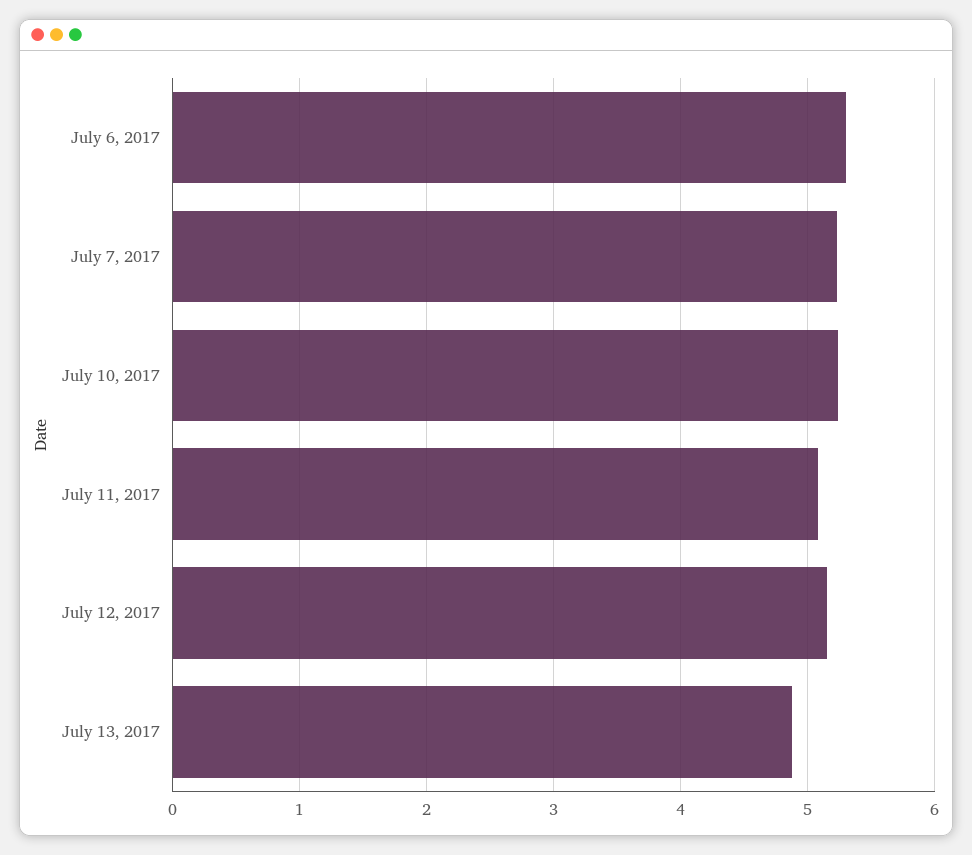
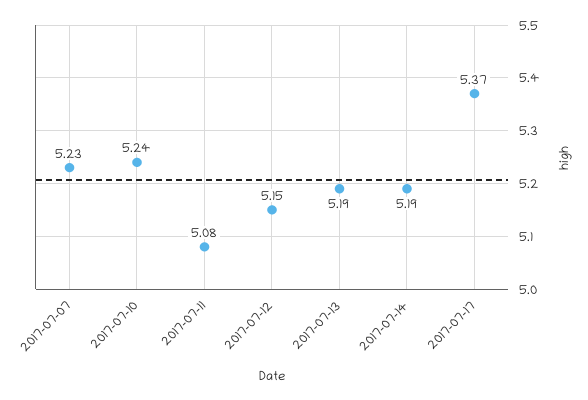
July 6, 2017: 5.3 -> none
July 13, 2017: 4.9 -> 5.19
2017-07-14: none -> 5.19
2017-07-17: none -> 5.37

